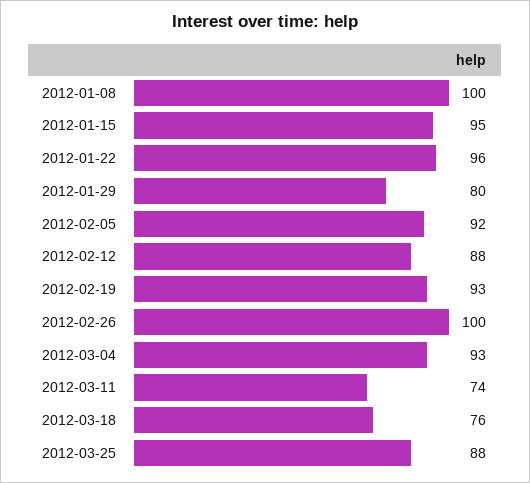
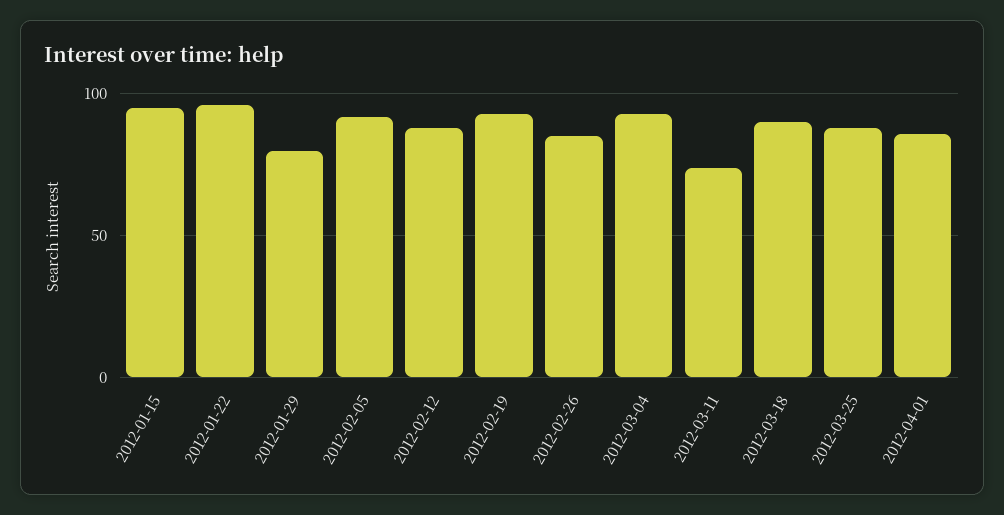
2012-01-08: 100 -> none
2012-02-26: 100 -> 85
2012-03-18: 76 -> 90
2012-04-01: none -> 85

